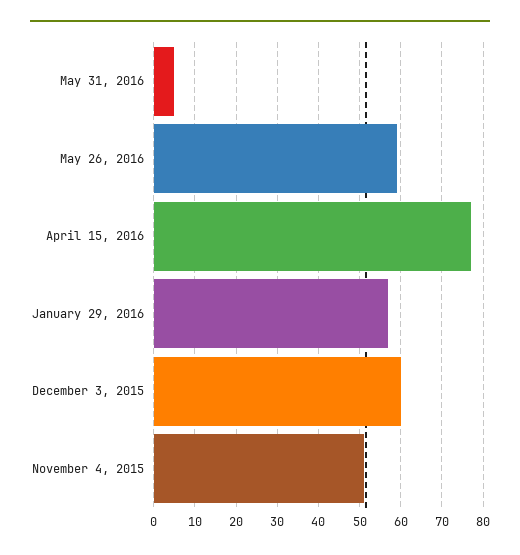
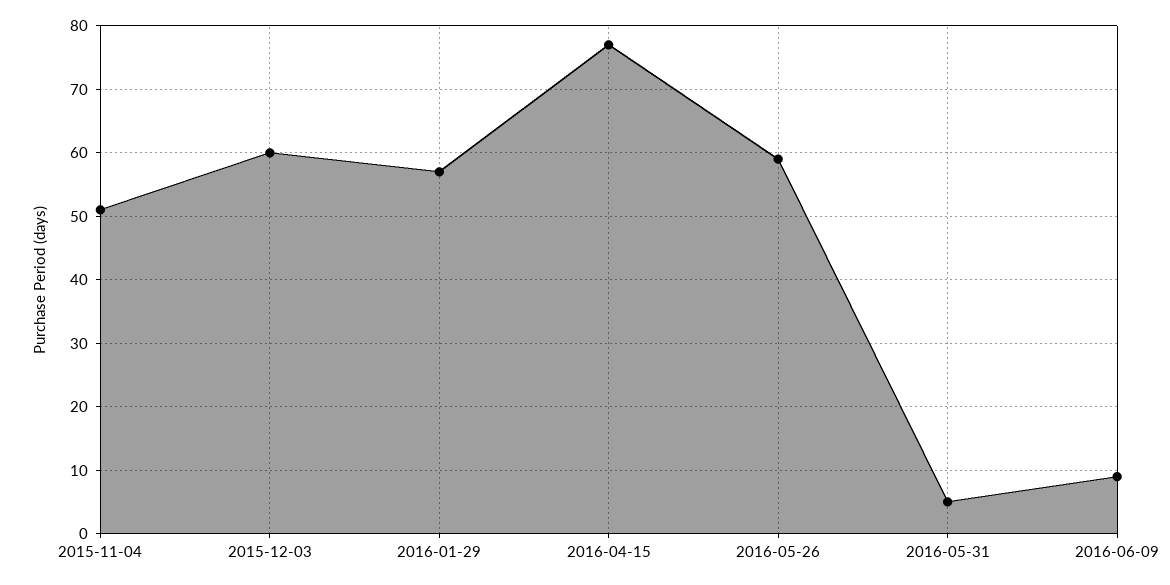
2016-06-09: none -> 9

